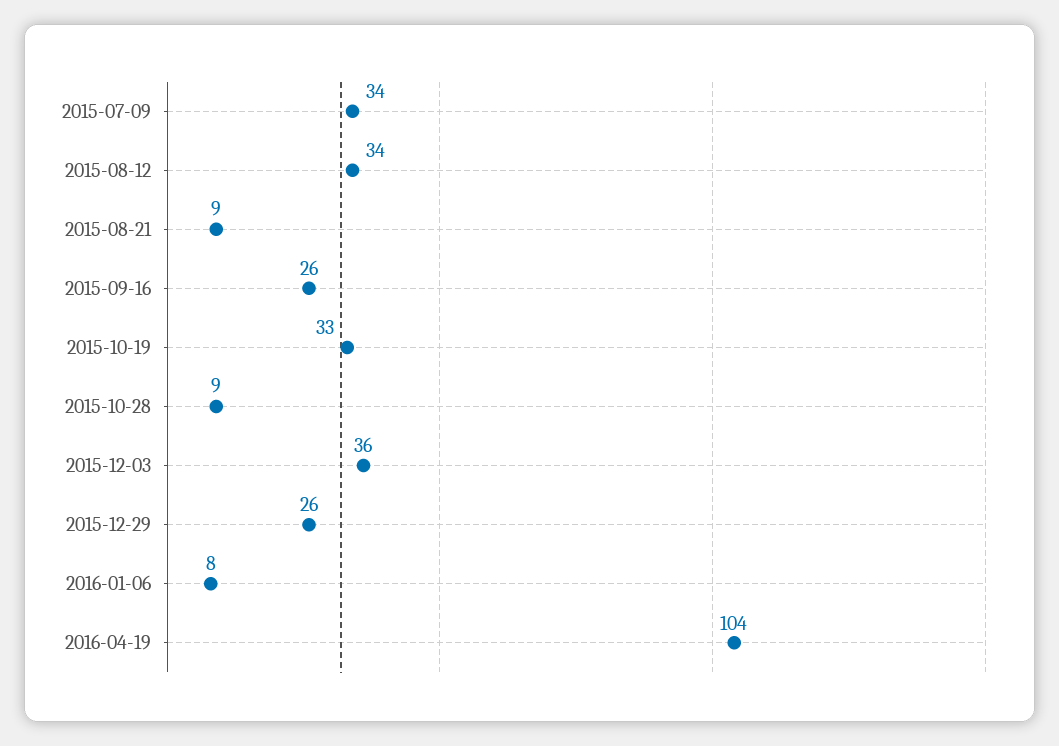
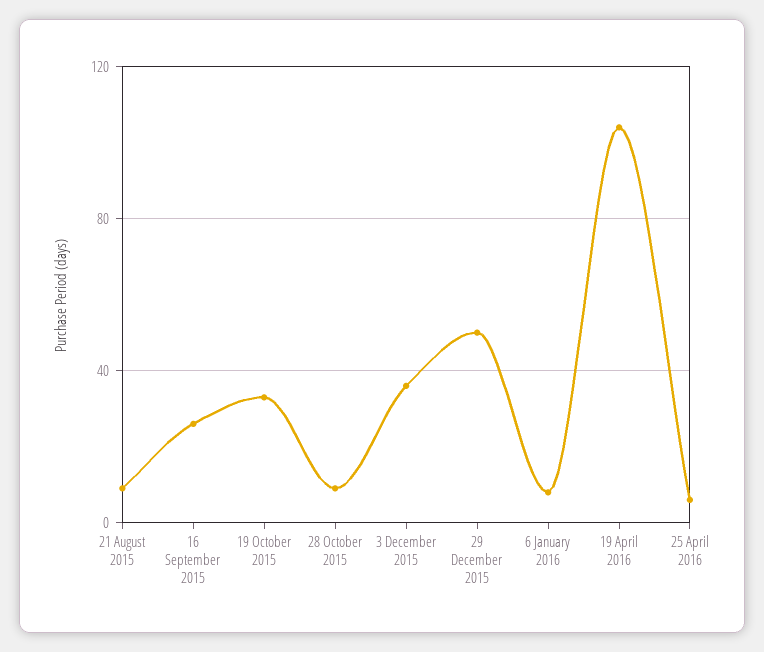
2015-07-09: 34 -> none
2015-08-12: 34 -> none
2015-12-29: 26 -> 50
25 April 2016: none -> 5

